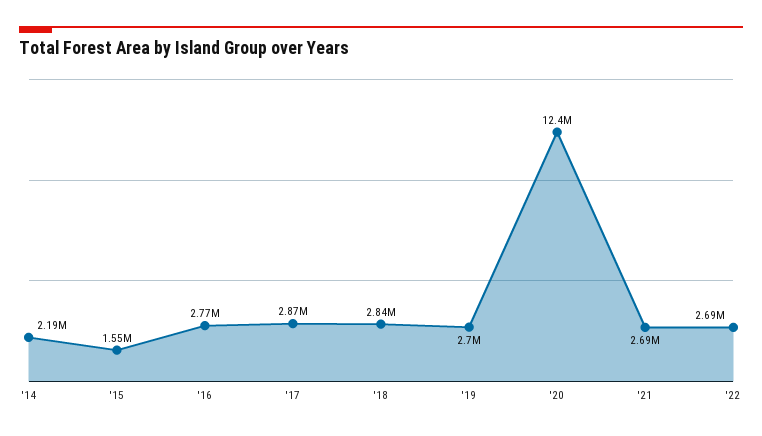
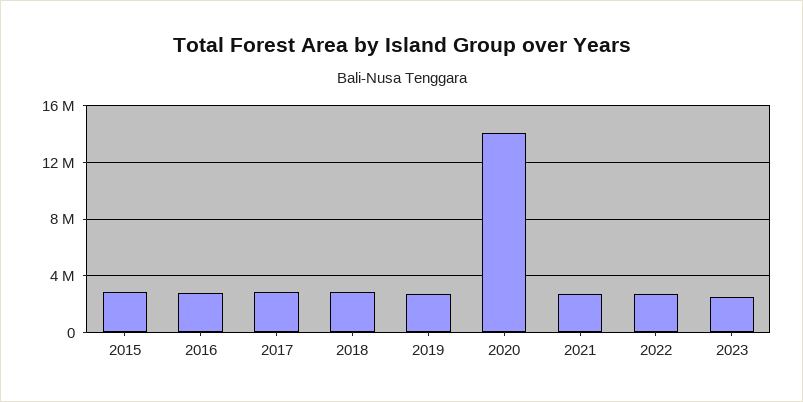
'14: 2190000 -> none
'15: 1550000 -> 3000000
'20: 12400000 -> 14000000
2023: none -> 2500000

